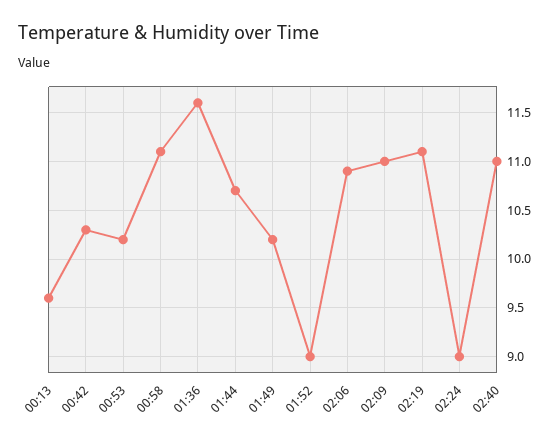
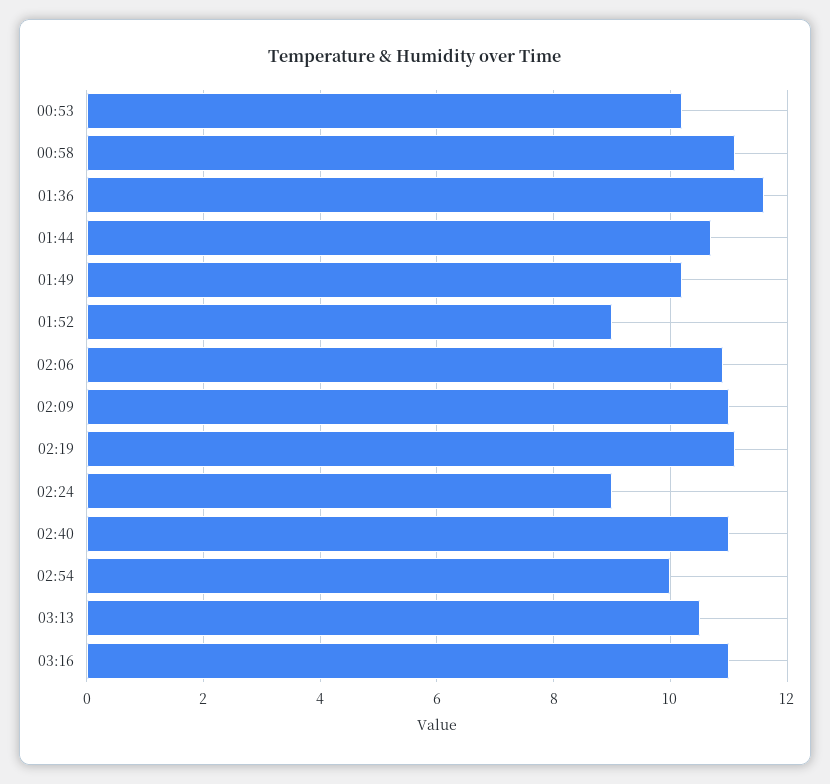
00:13: 9.6 -> none
00:42: 10.3 -> none
02:54: none -> 10
03:13: none -> 10.5
03:16: none -> 11

